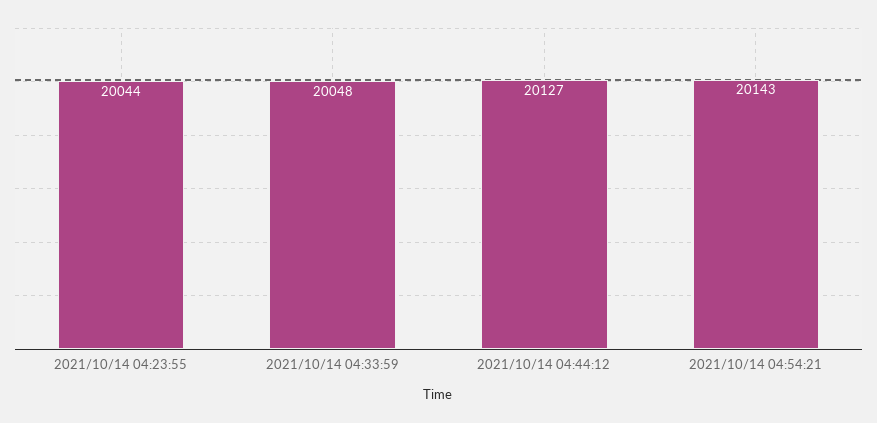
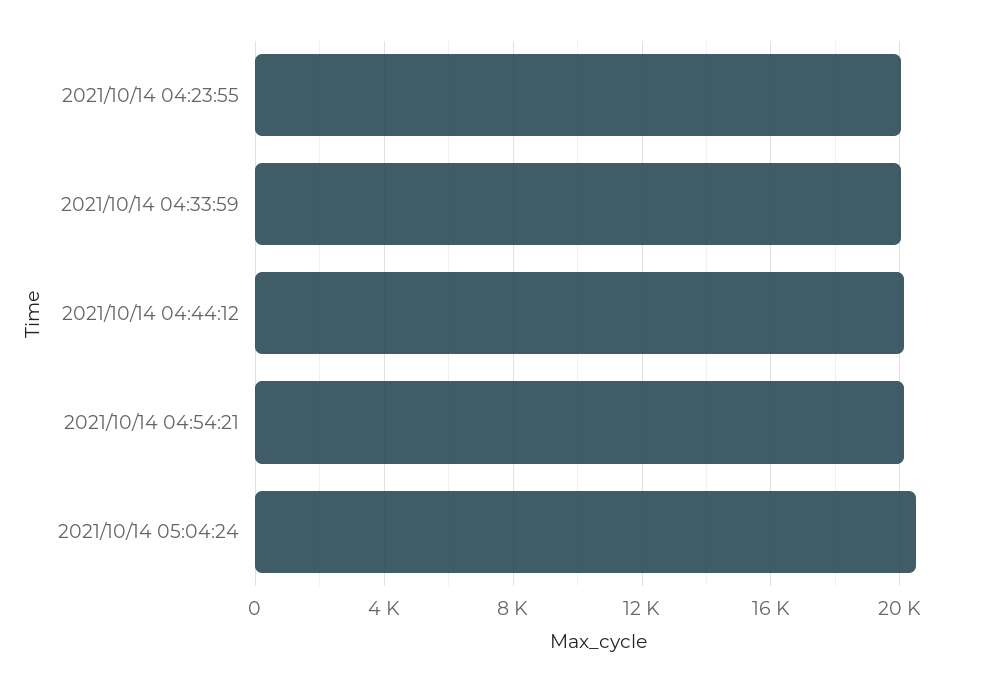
2021/10/14 05:04:24: none -> 20500

